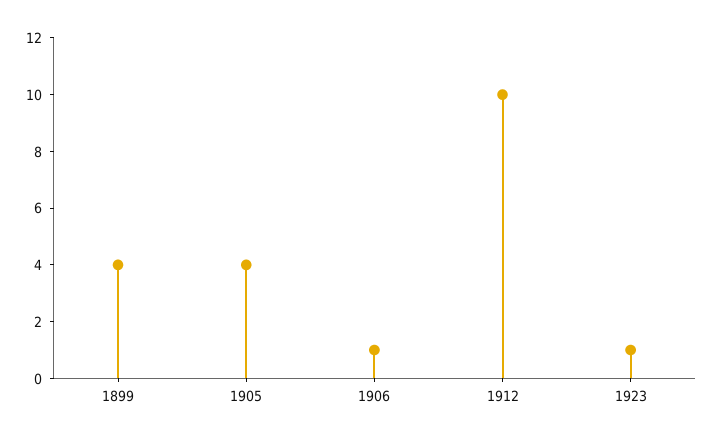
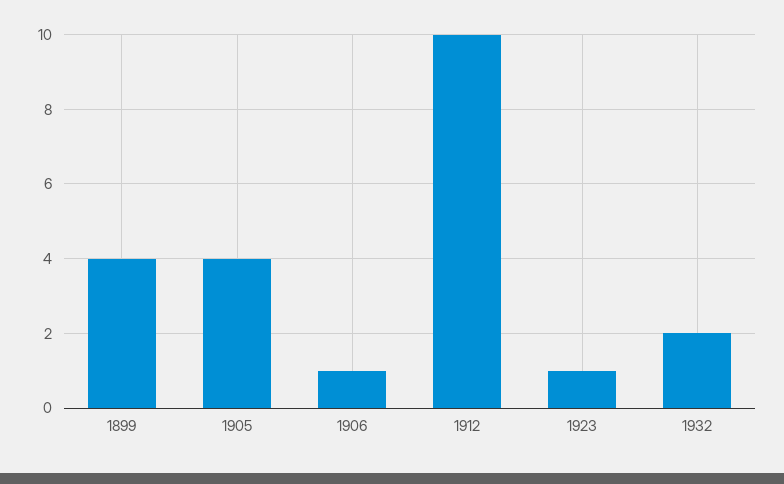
1932: none -> 2

